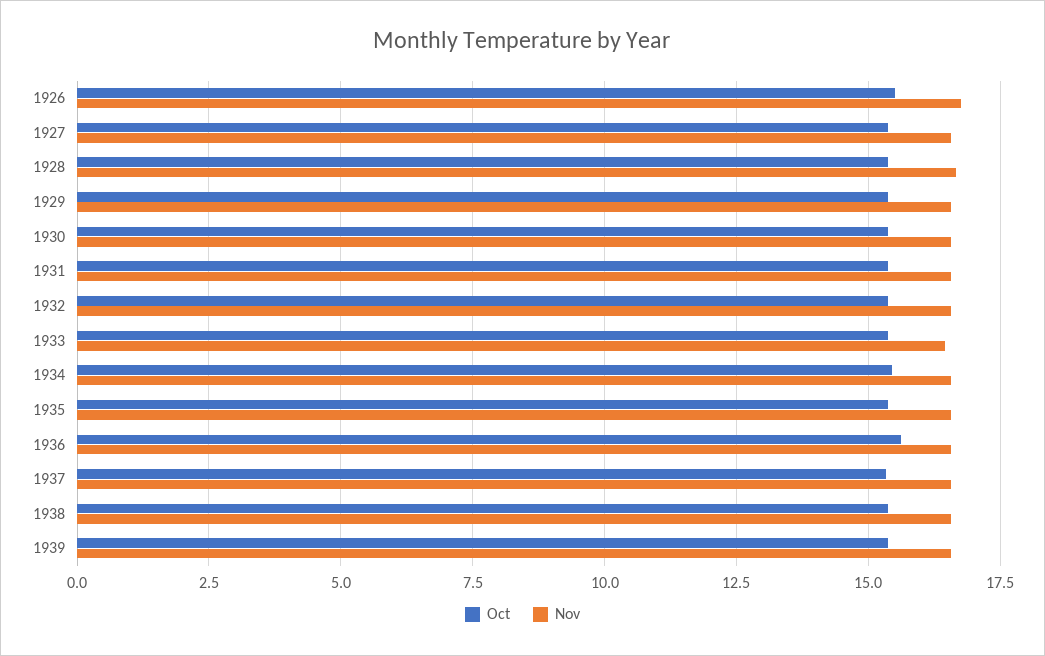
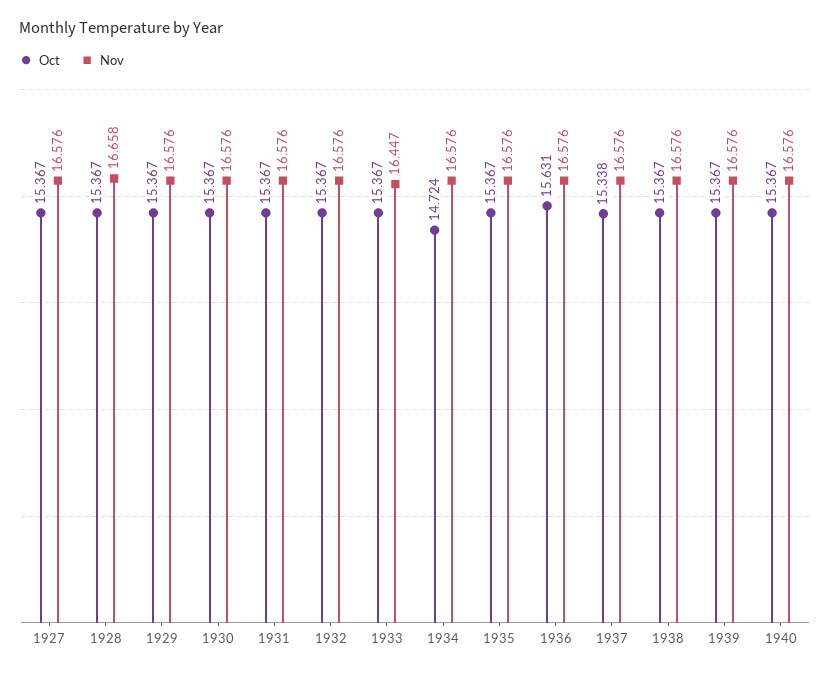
Oct, 1926: 15.5 -> none
Nov, 1926: 16.75 -> none
Oct, 1934: 15.5 -> 14.724
Oct, 1940: none -> 15.367
Nov, 1940: none -> 16.576

